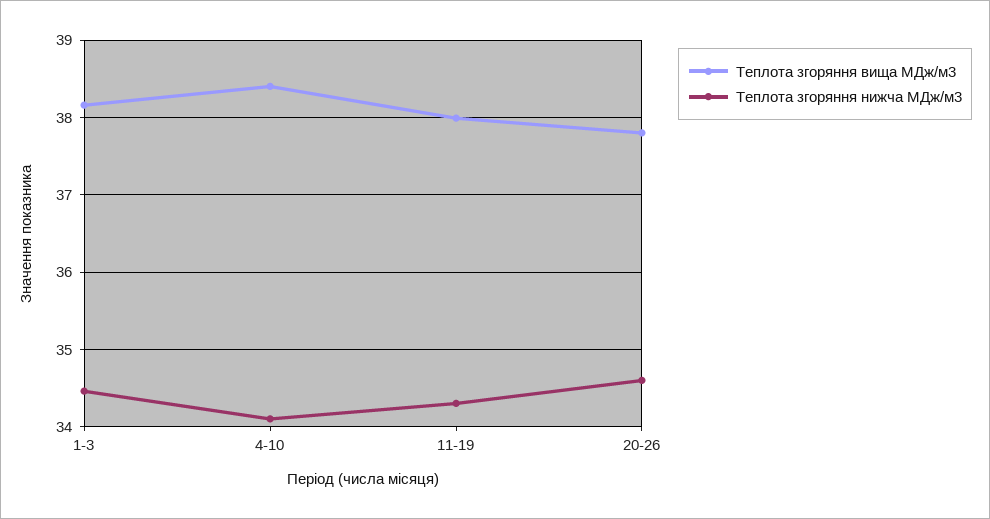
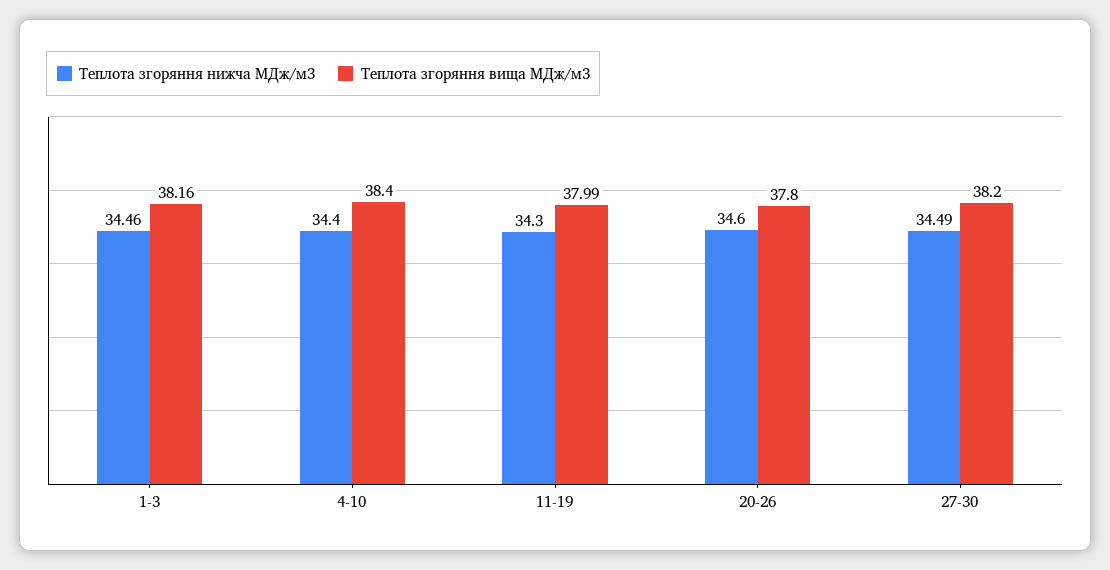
Теплота згоряння нижча МДж/м3, 4-10: 34.1 -> 34.4
Теплота згоряння нижча МДж/м3, 27-30: none -> 34.49
Теплота згоряння вища МДж/м3, 27-30: none -> 38.2

